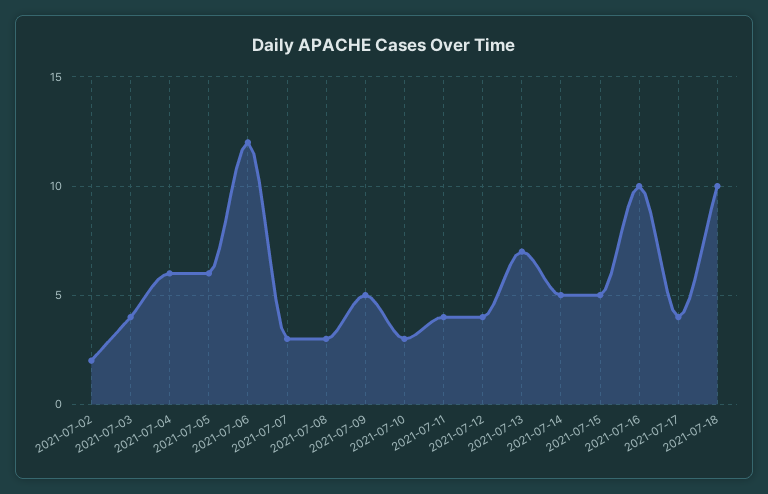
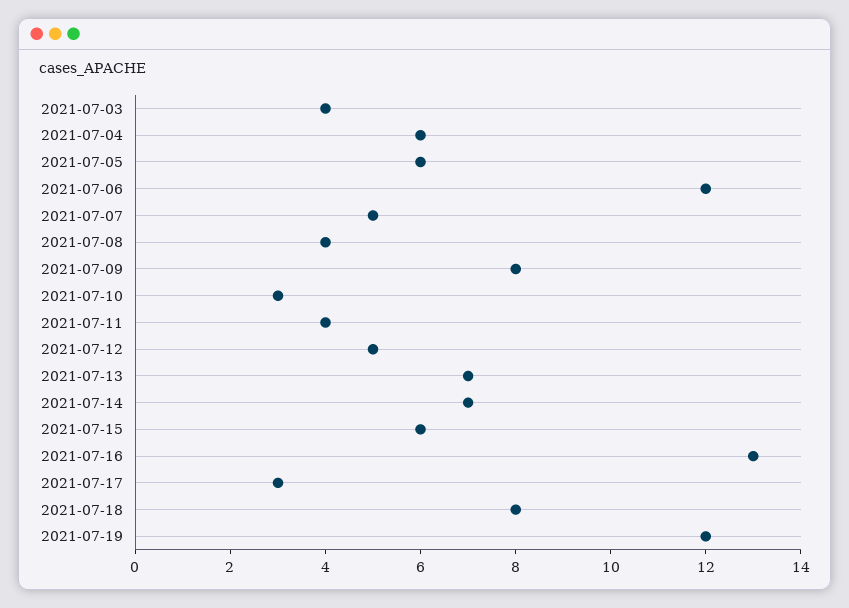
2021-07-02: 2 -> none
2021-07-07: 3 -> 5
2021-07-08: 3 -> 4
2021-07-09: 5 -> 8
2021-07-12: 4 -> 5
2021-07-14: 5 -> 7
2021-07-15: 5 -> 6
2021-07-16: 10 -> 13
2021-07-17: 4 -> 3
2021-07-18: 10 -> 8
2021-07-19: none -> 12

